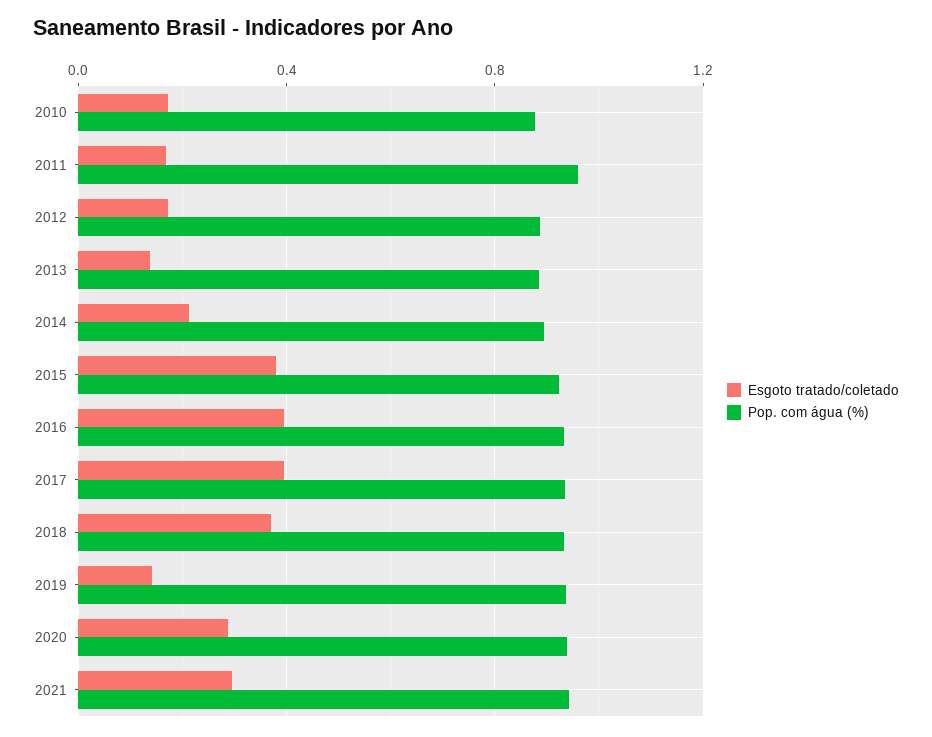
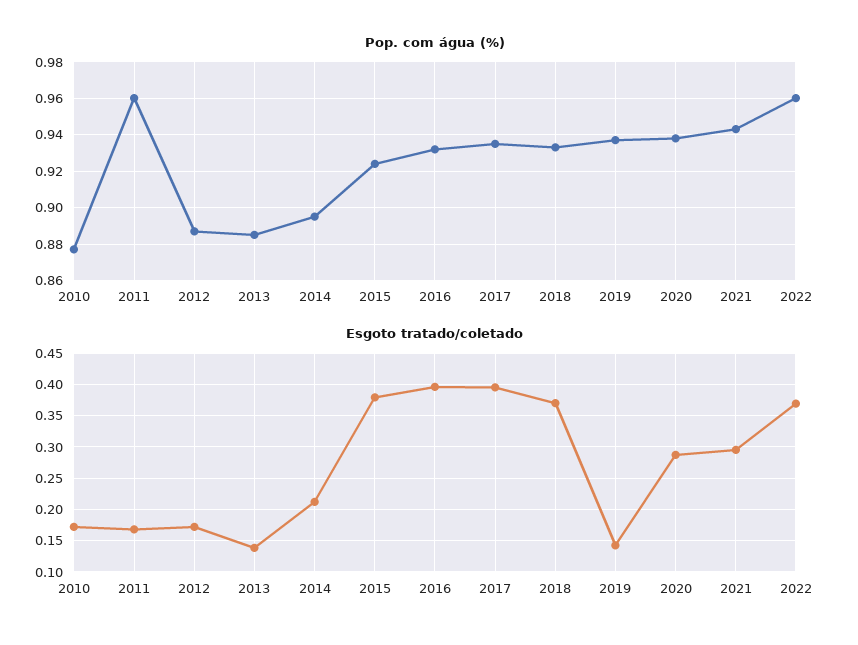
Pop. com água (%), 2022: none -> 0.96
Esgoto tratado/coletado, 2022: none -> 0.37

